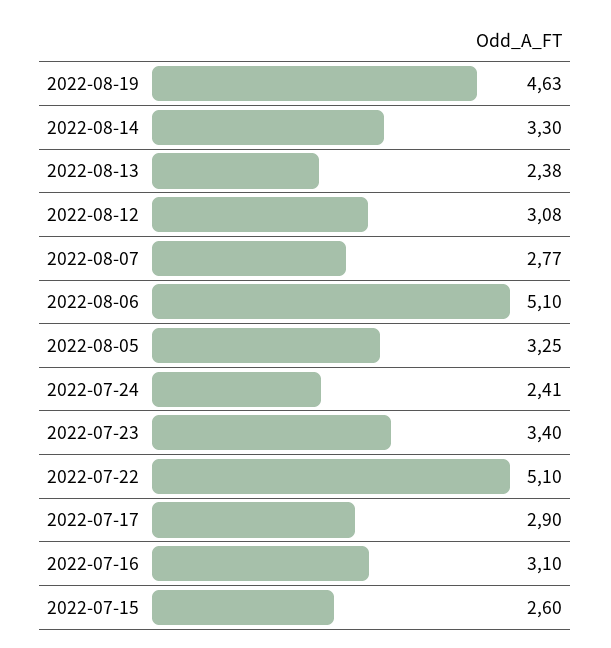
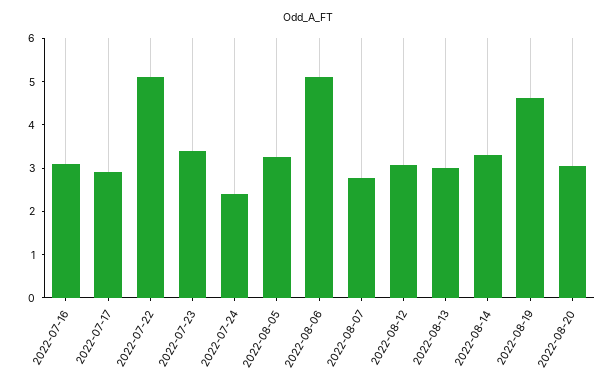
2022-08-13: 2.38 -> 3
2022-07-15: 2.6 -> none
2022-08-20: none -> 3

